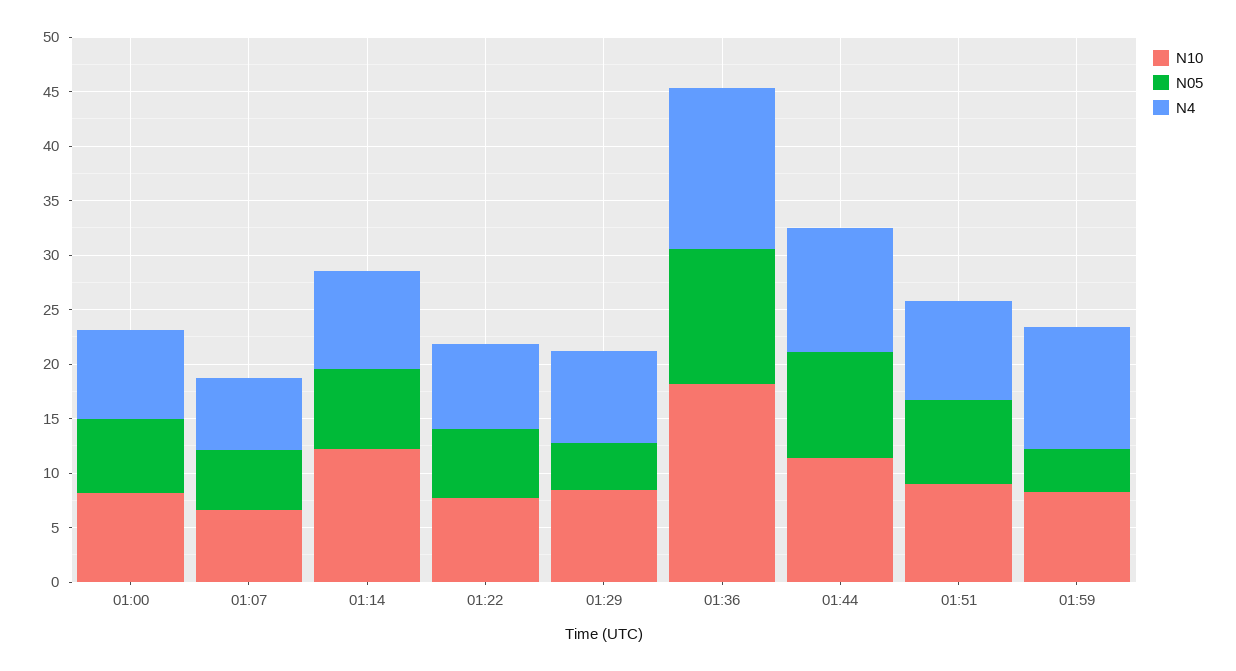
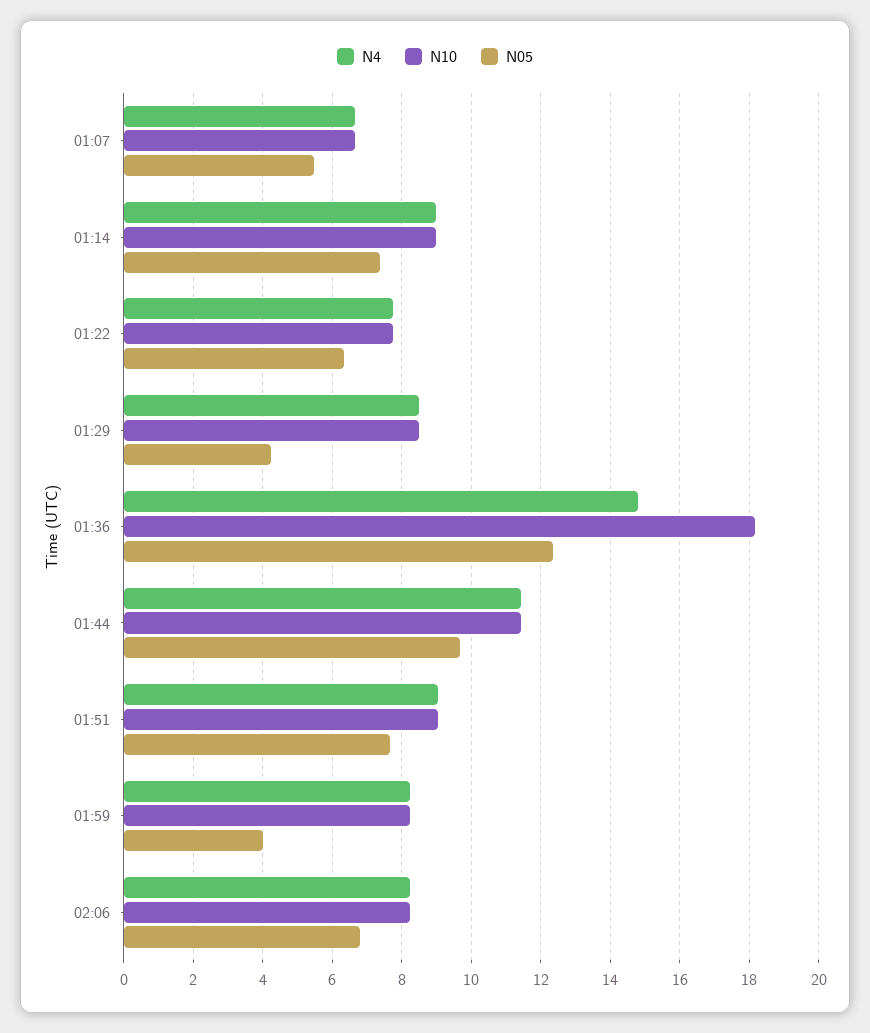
N10, 01:00: 8 -> none
N05, 01:00: 7 -> none
N4, 01:00: 8 -> none
N10, 01:14: 12 -> 9
N4, 01:59: 11 -> 8.2
N4, 02:06: none -> 8.2
N10, 02:06: none -> 8.2
N05, 02:06: none -> 6.8

